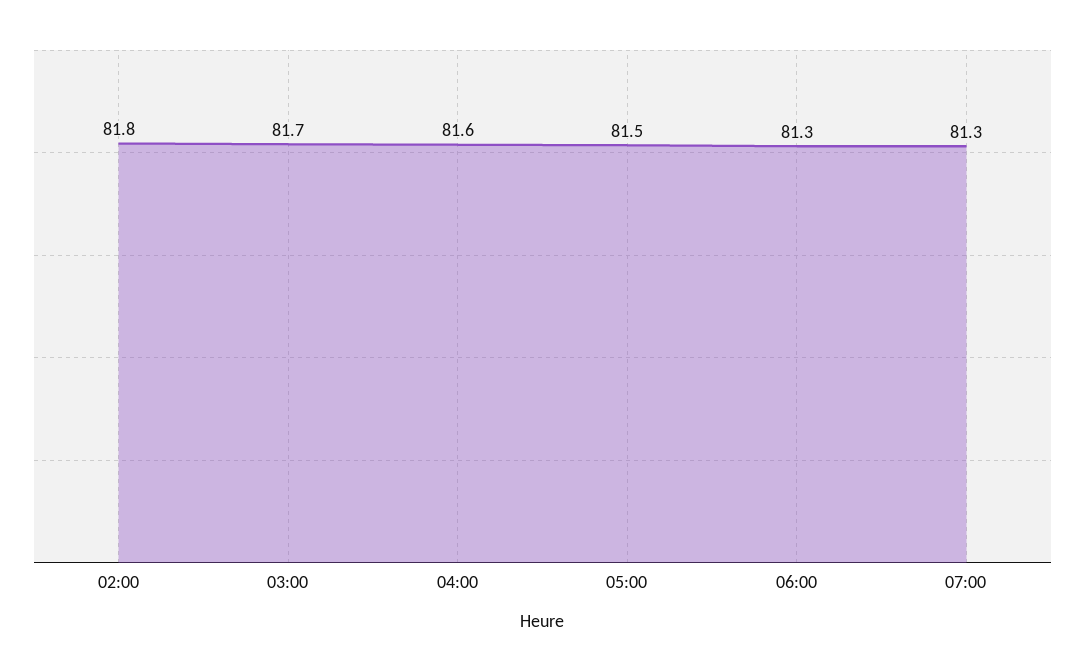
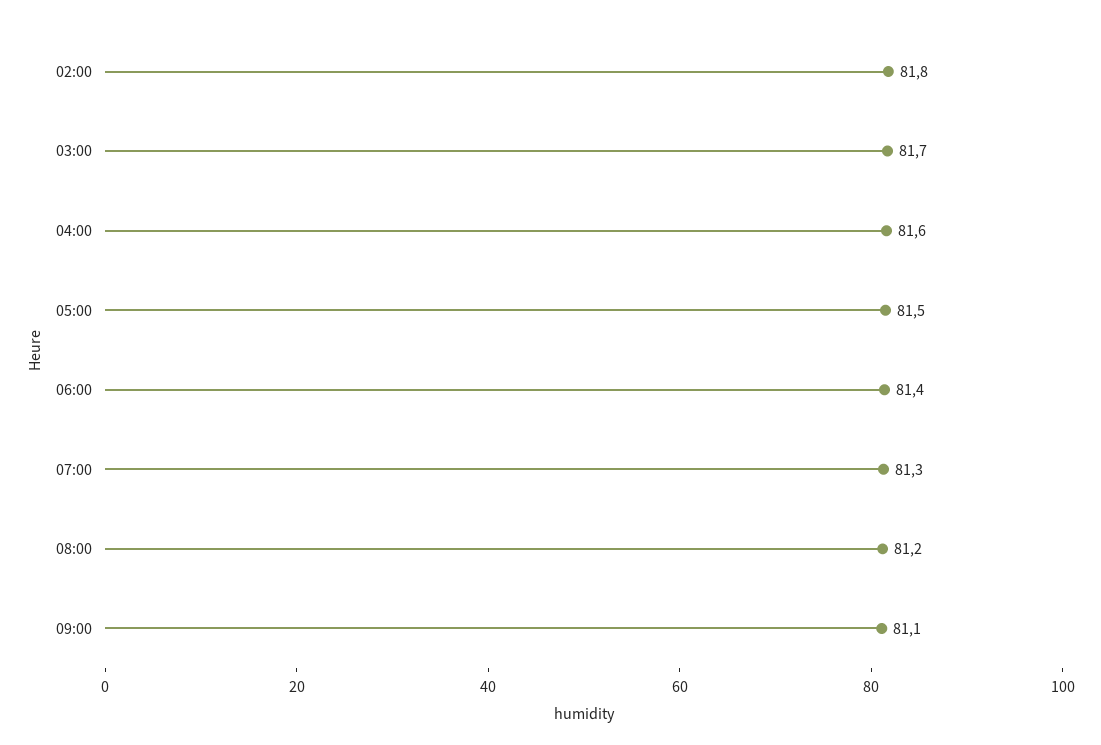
06:00: 81.3 -> 81.4
08:00: none -> 81.2
09:00: none -> 81.1

